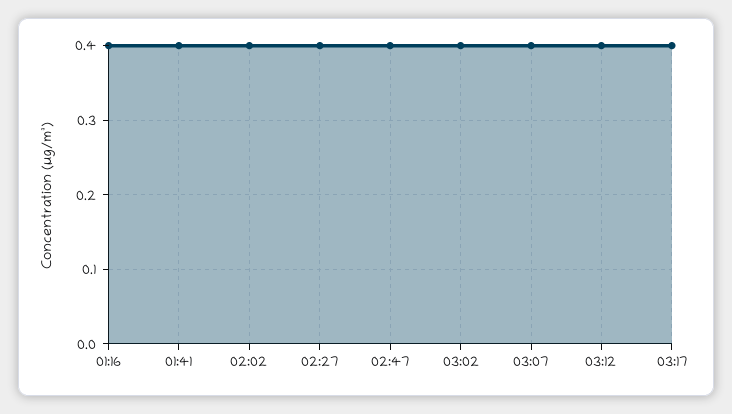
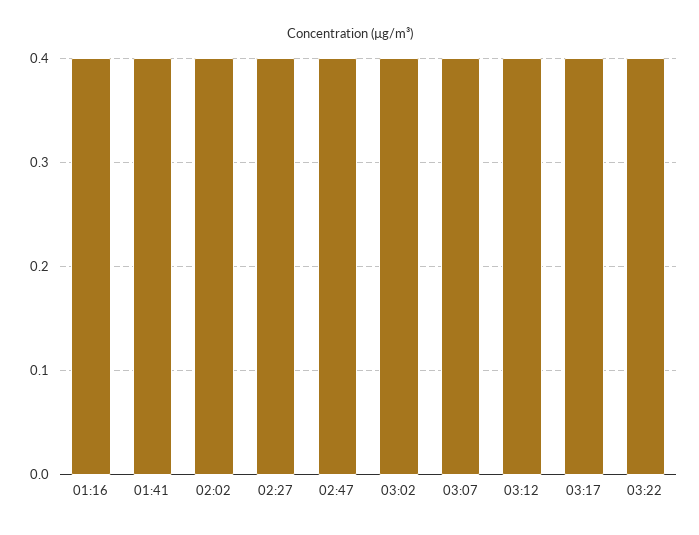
03:22: none -> 0.4

